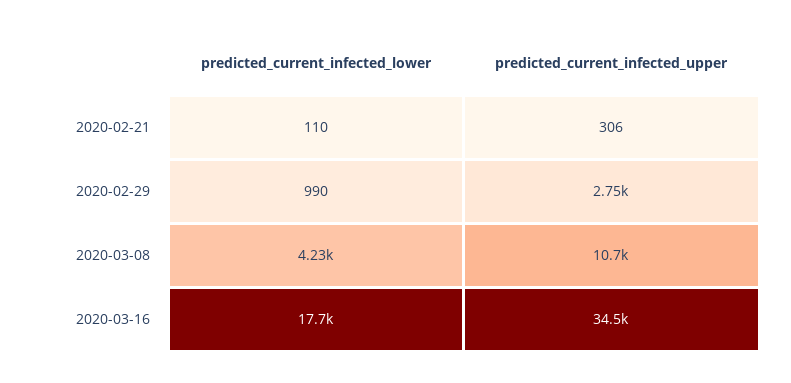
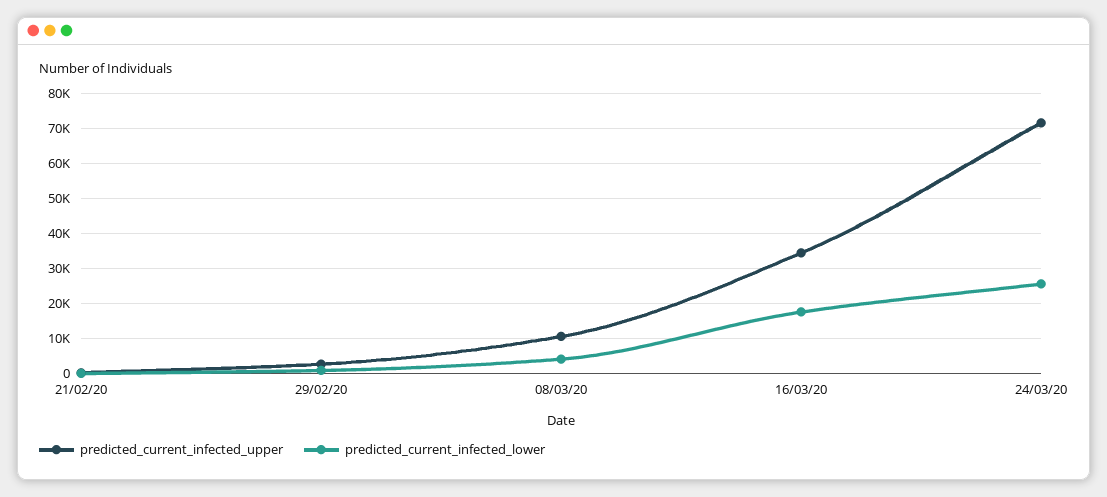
predicted_current_infected_upper, 24/03/20: none -> 72000
predicted_current_infected_lower, 24/03/20: none -> 26000

